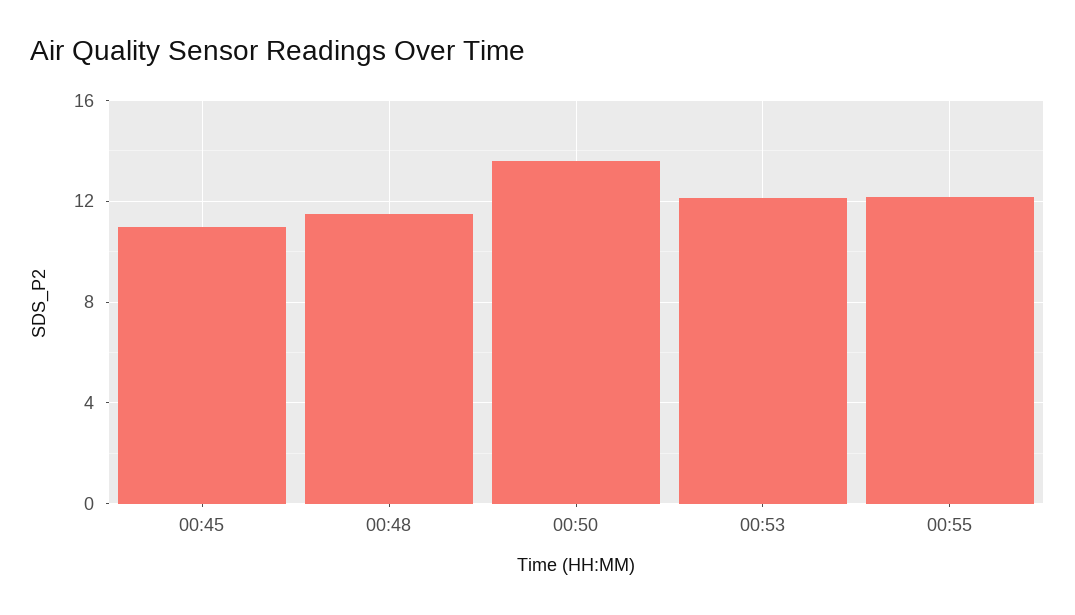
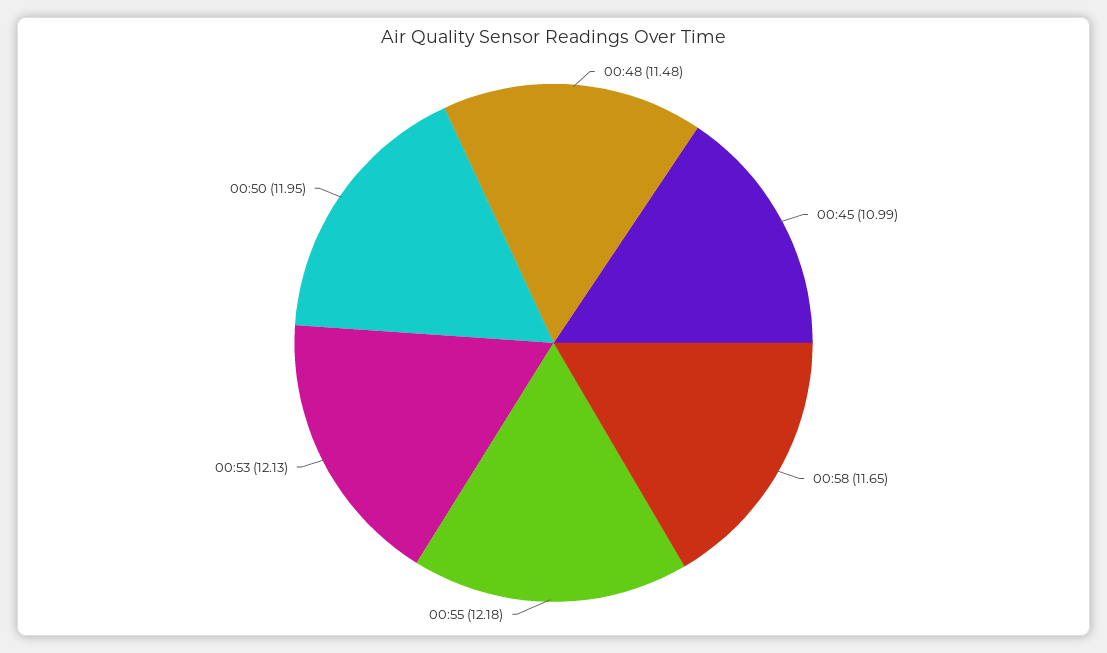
00:50: 13.5 -> 11.95
00:58: none -> 11.65

